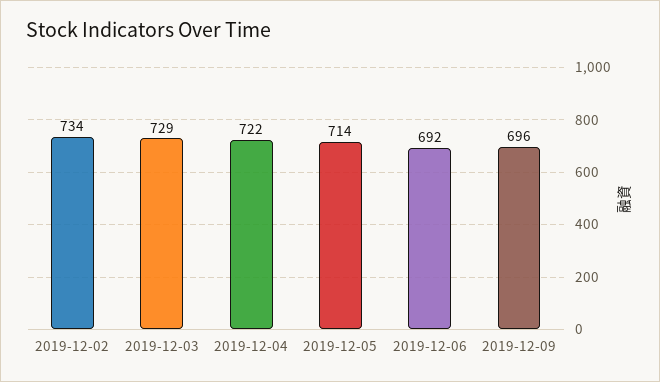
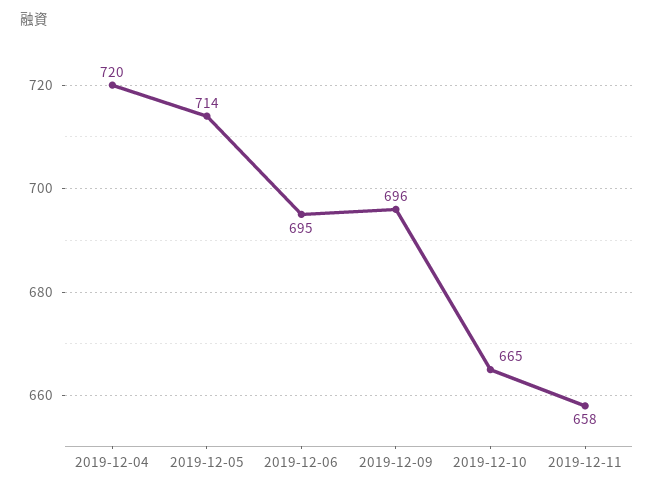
2019-12-02: 734 -> none
2019-12-03: 729 -> none
2019-12-04: 722 -> 720
2019-12-06: 692 -> 695
2019-12-10: none -> 665
2019-12-11: none -> 658

